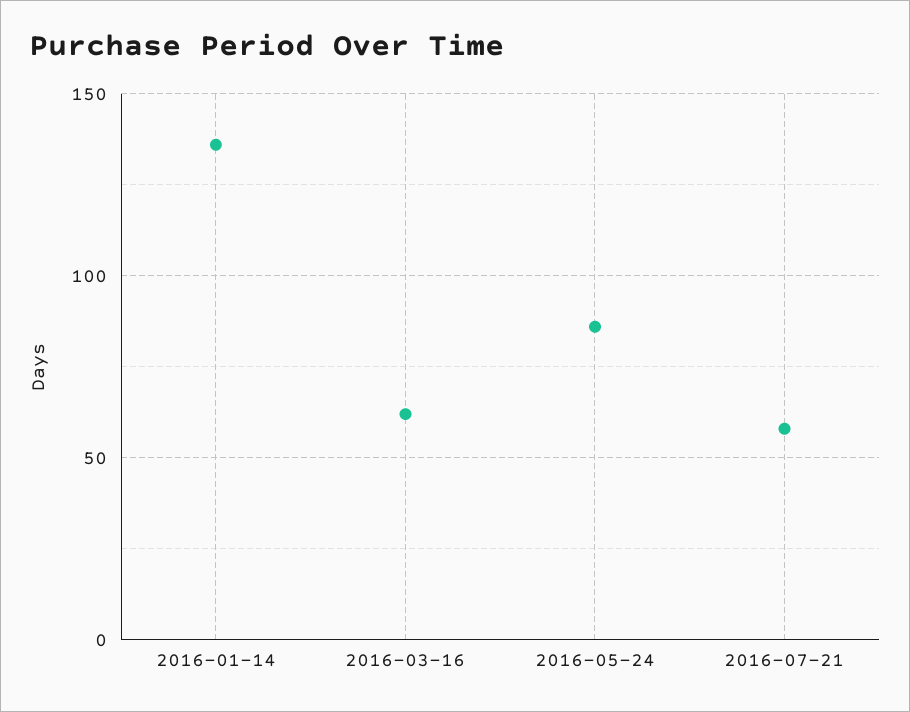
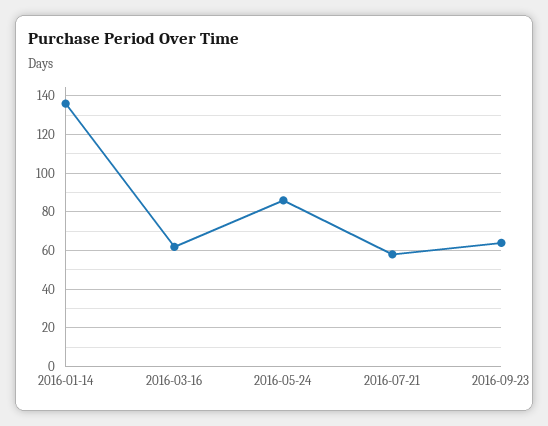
2016-09-23: none -> 65

